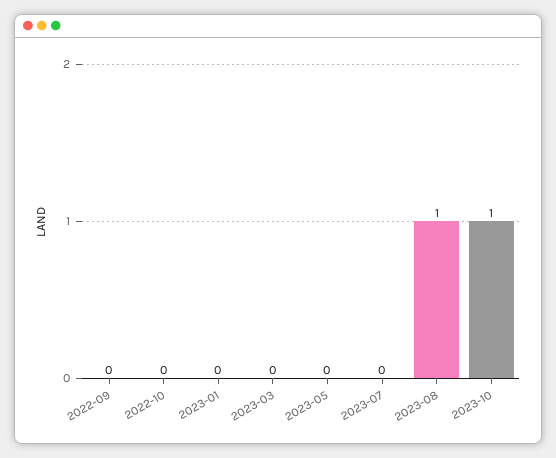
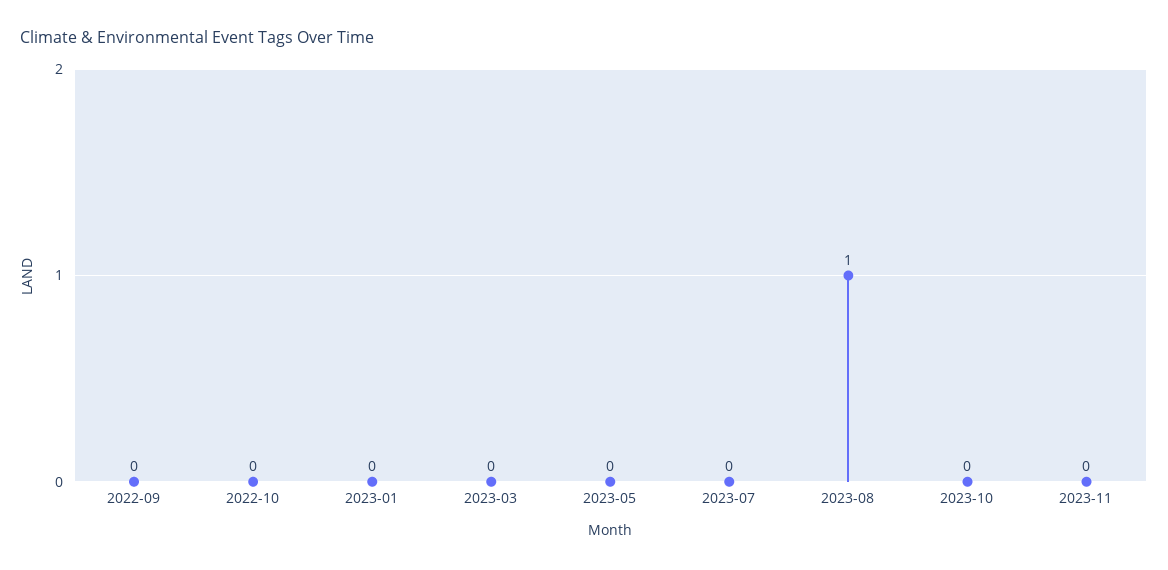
2023-10: 1 -> 0
2023-11: none -> 0

